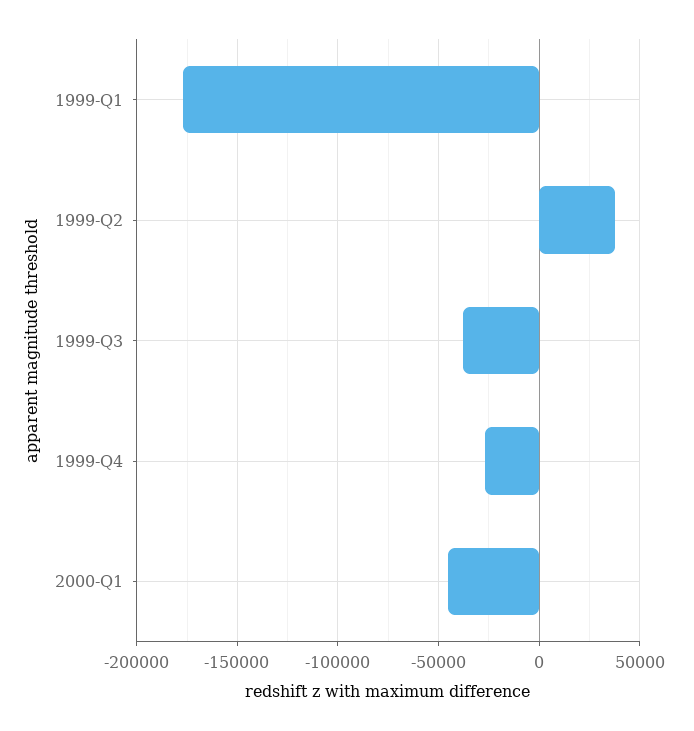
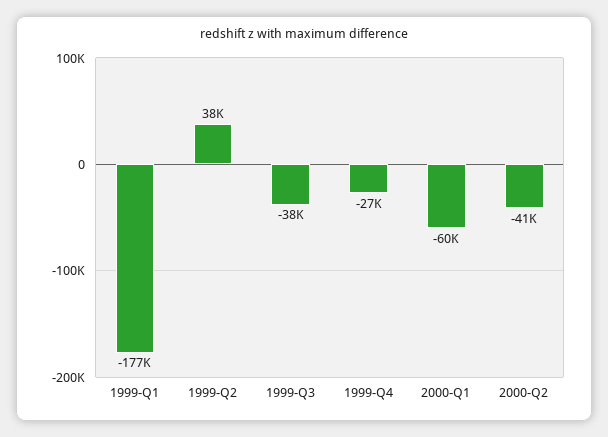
2000-Q1: -45000 -> -60000
2000-Q2: none -> -41000

